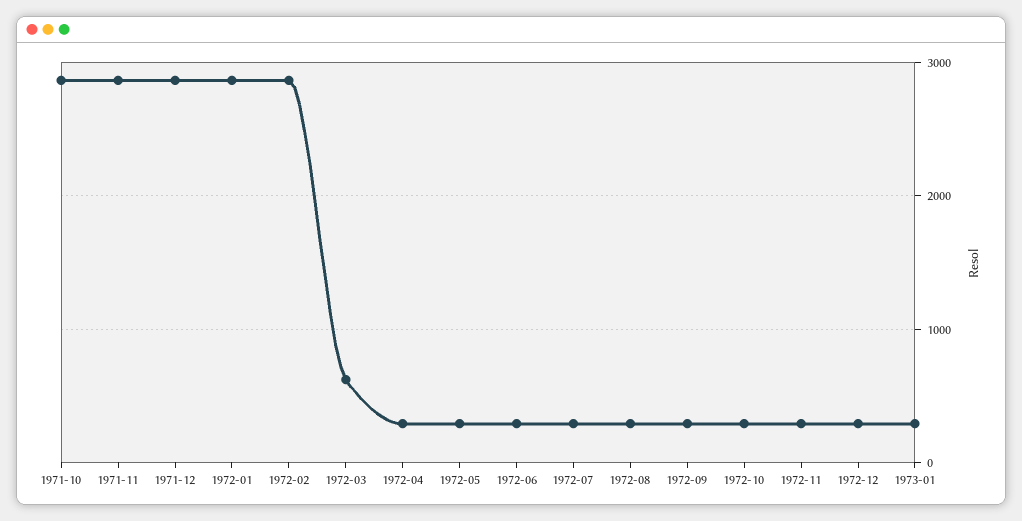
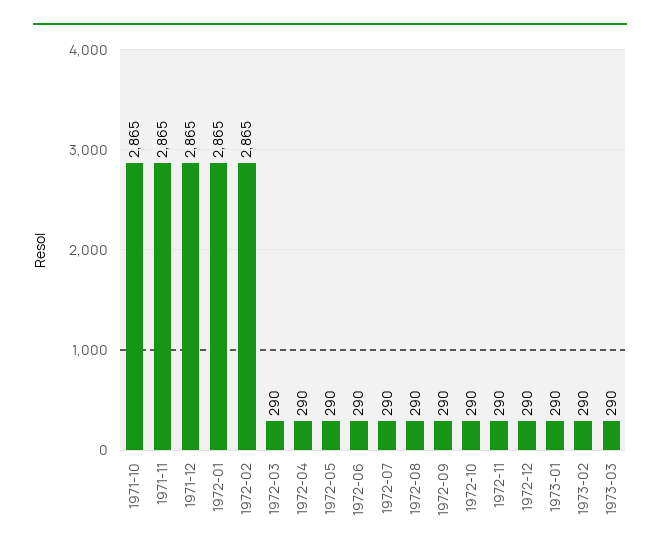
1972-03: 600 -> 290
1973-02: none -> 290
1973-03: none -> 290

